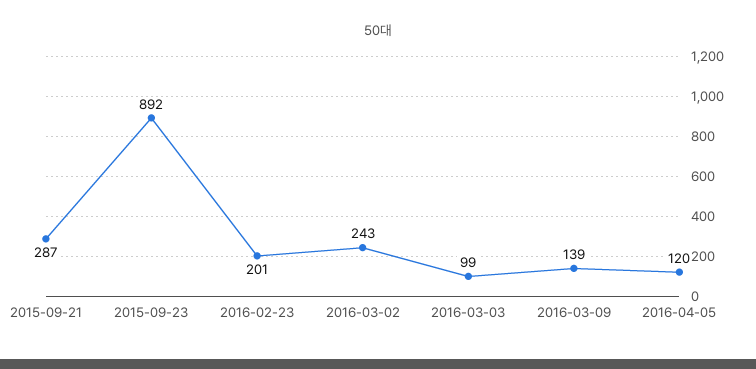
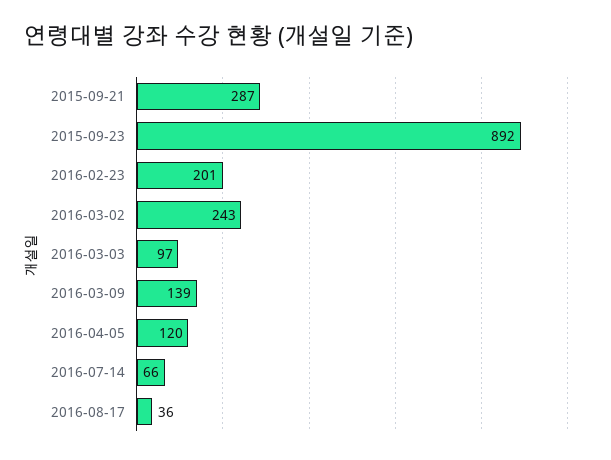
2016-03-03: 99 -> 97
2016-07-14: none -> 66
2016-08-17: none -> 36

